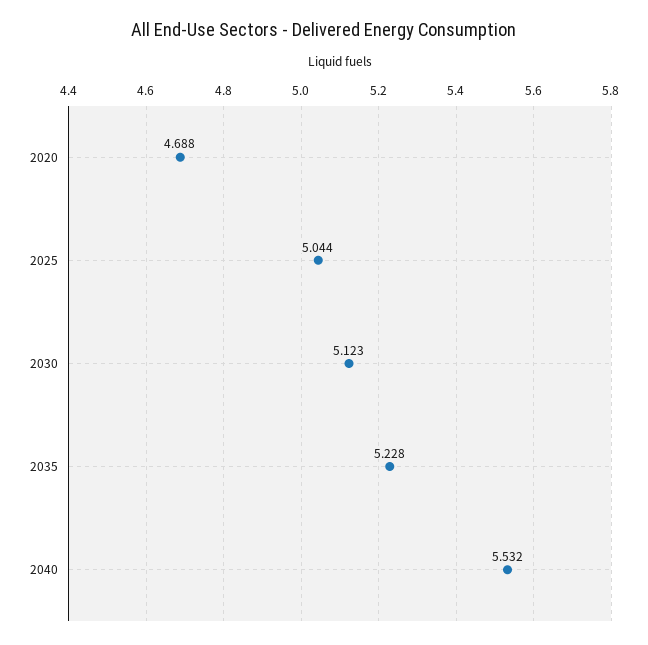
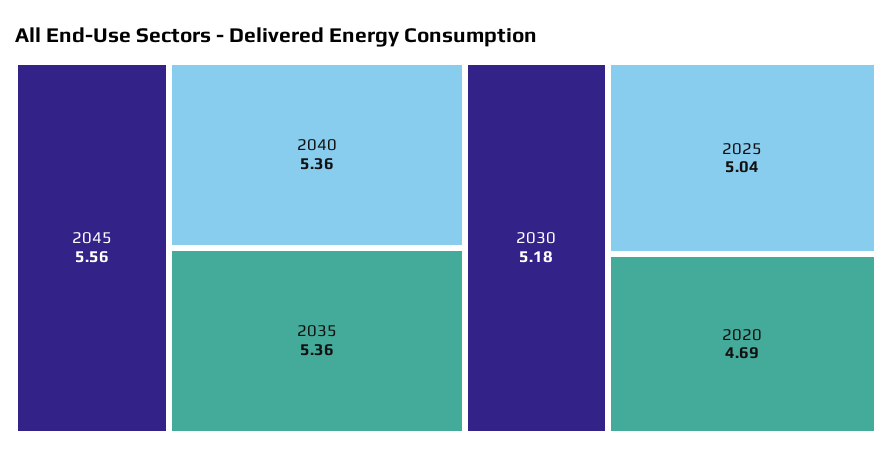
2030: 5.123 -> 5.18
2035: 5.228 -> 5.36
2040: 5.532 -> 5.36
2045: none -> 5.56

